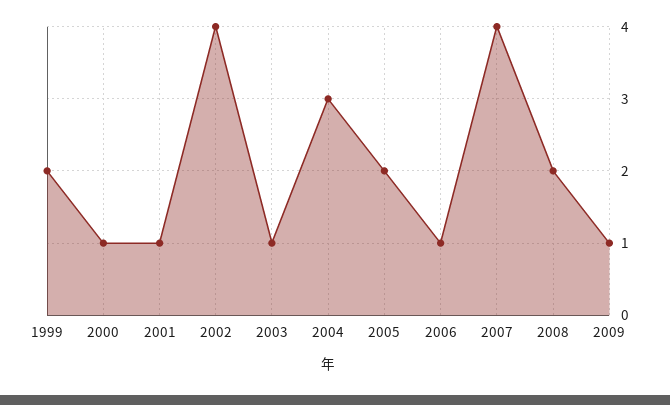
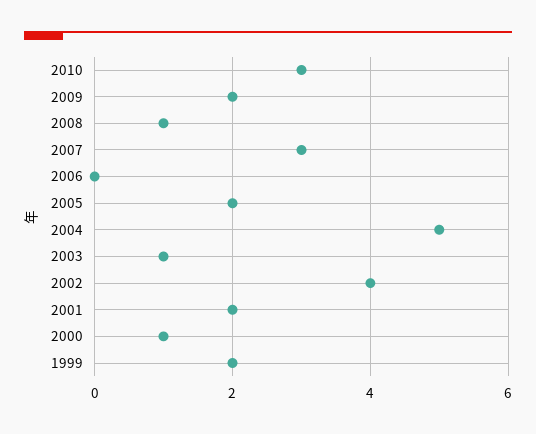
2001: 1 -> 2
2004: 3 -> 5
2006: 1 -> 0
2007: 4 -> 3
2008: 2 -> 1
2009: 1 -> 2
2010: none -> 3

